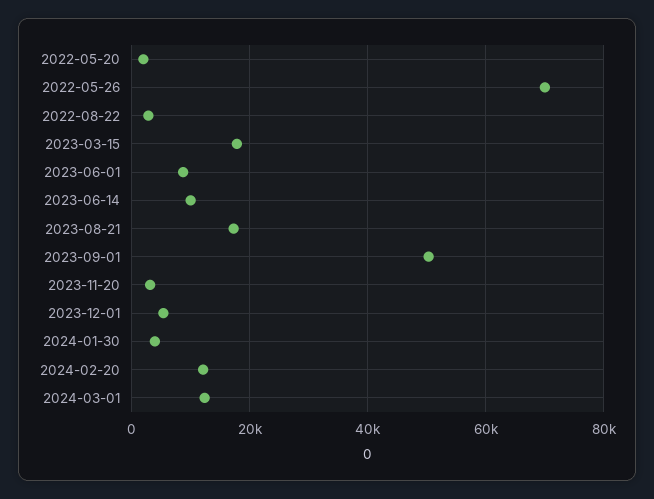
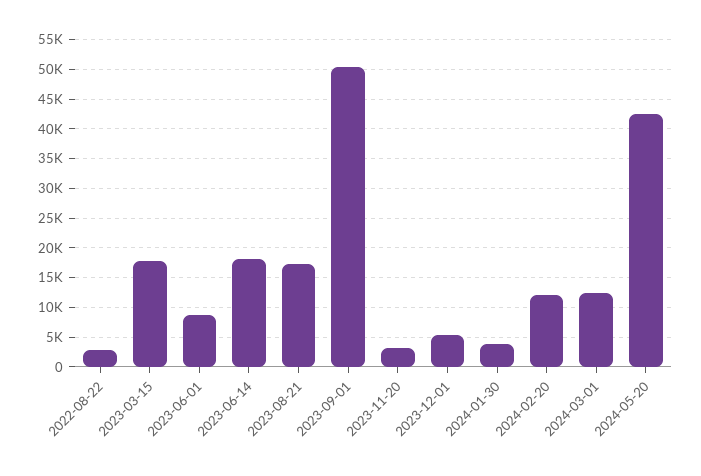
2022-05-20: 2000 -> none
2022-05-26: 70000 -> none
2023-06-14: 10000 -> 17500
2024-05-20: none -> 42500

